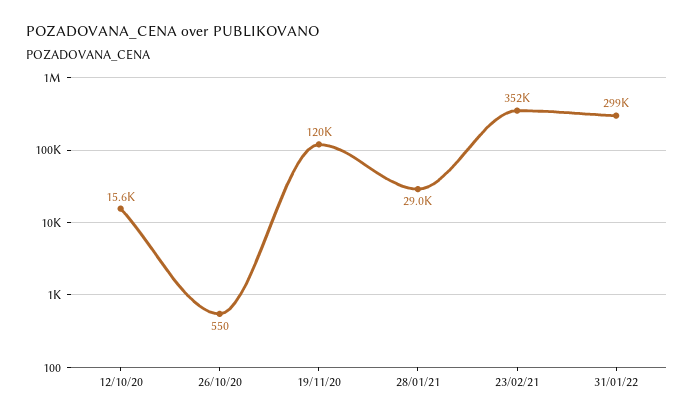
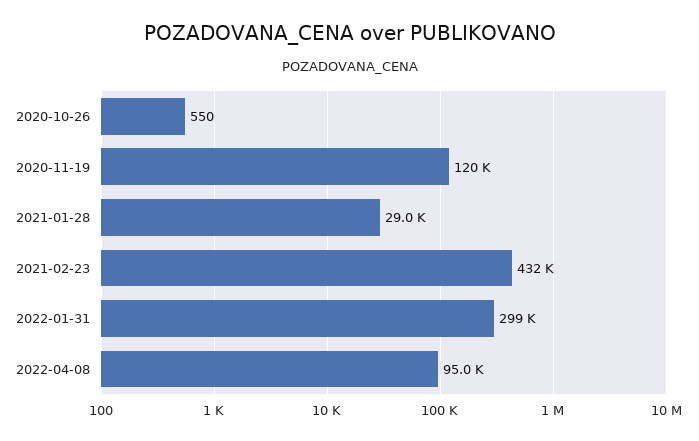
12/10/20: 15600 -> none
23/02/21: 352000 -> 432000
2022-04-08: none -> 95000

